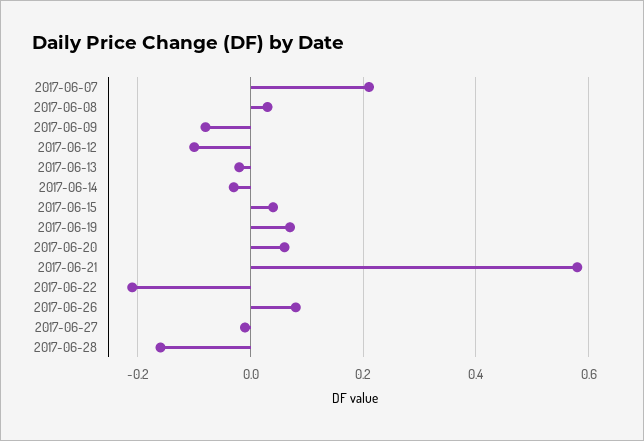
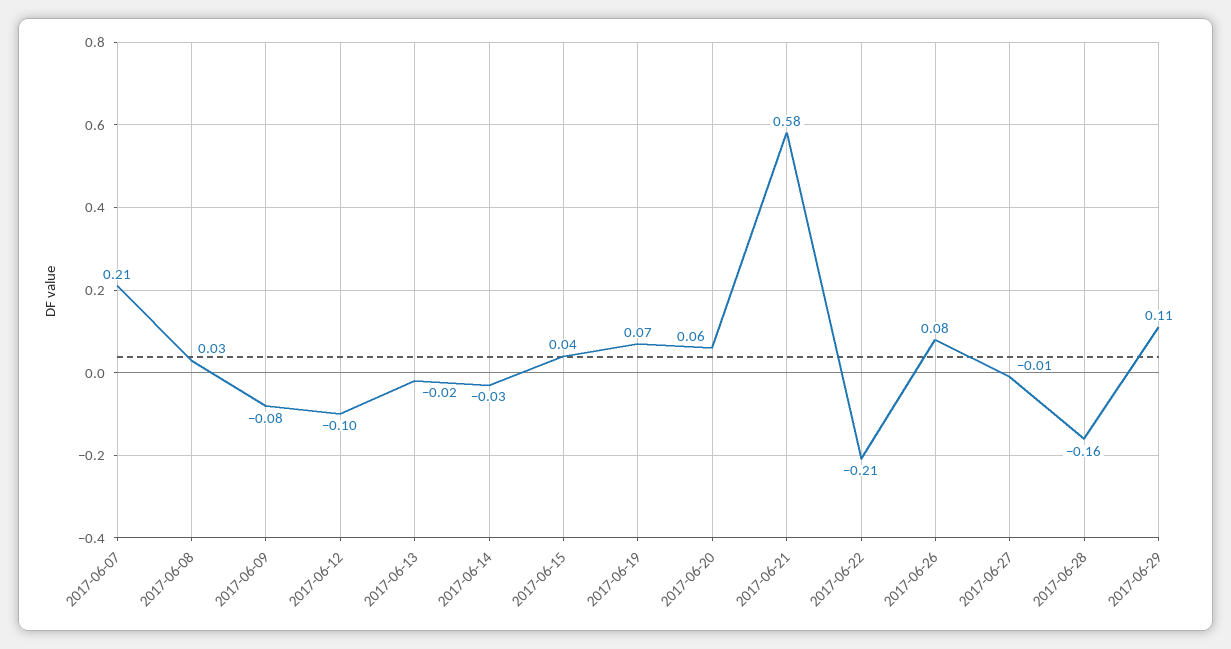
2017-06-29: none -> 0.11

